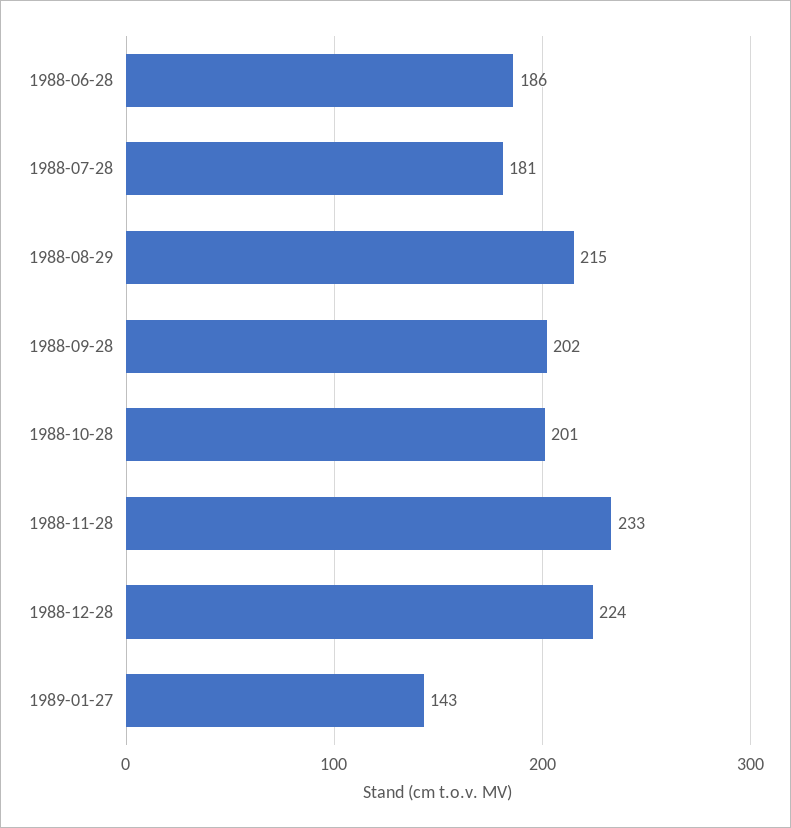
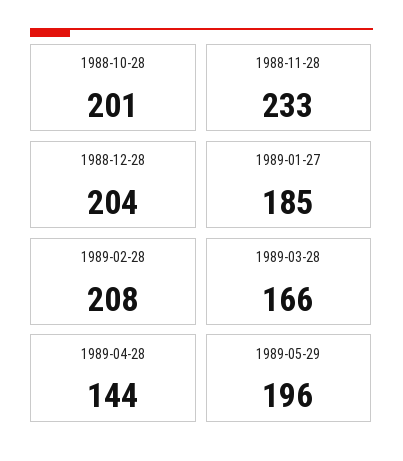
1988-06-28: 186 -> none
1988-07-28: 181 -> none
1988-08-29: 215 -> none
1988-09-28: 202 -> none
1988-12-28: 224 -> 204
1989-01-27: 143 -> 185
1989-02-28: none -> 208
1989-03-28: none -> 166
1989-04-28: none -> 144
1989-05-29: none -> 196

